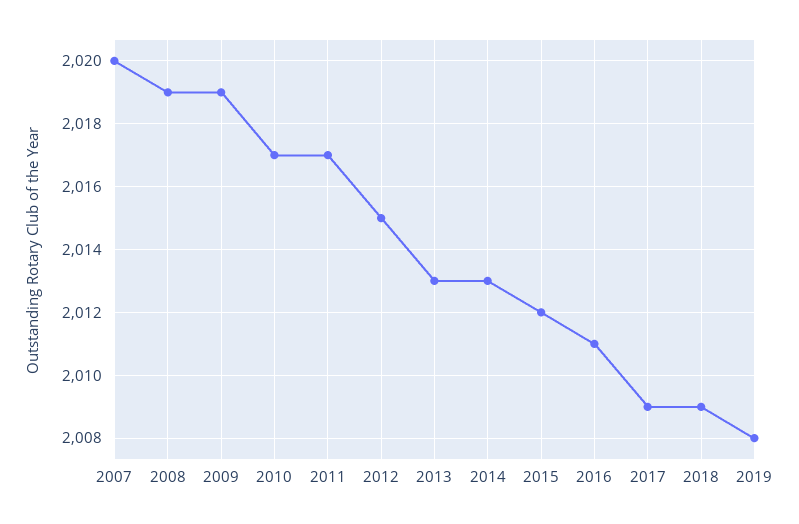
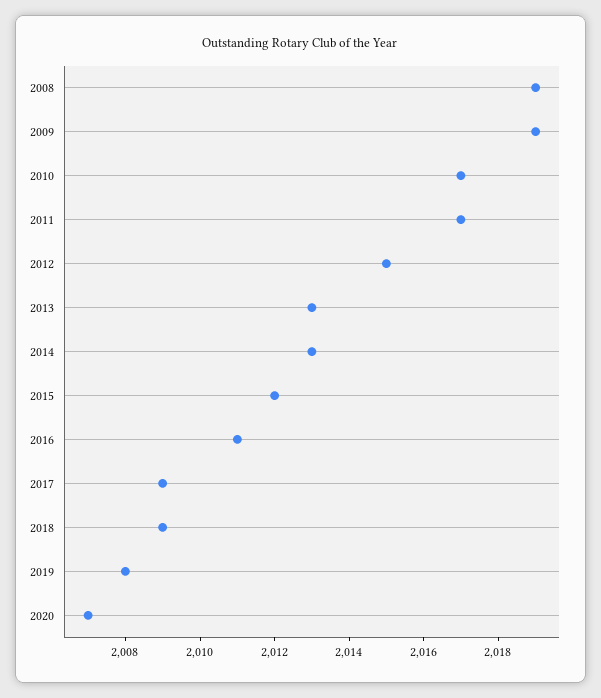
2007: 2020 -> none
2020: none -> 2007

